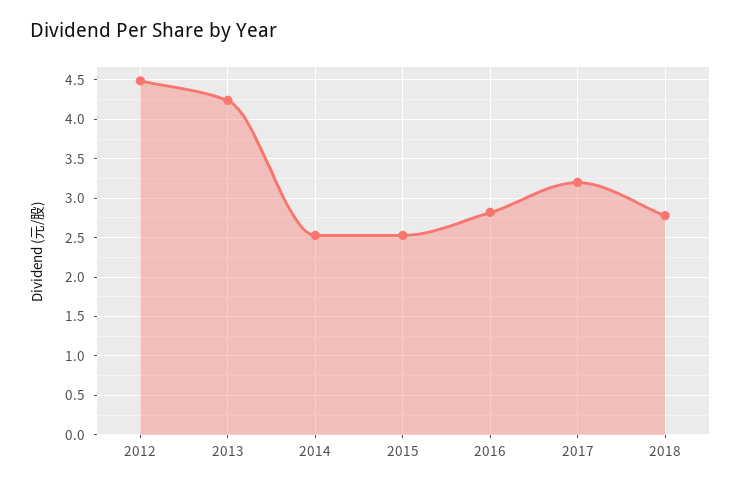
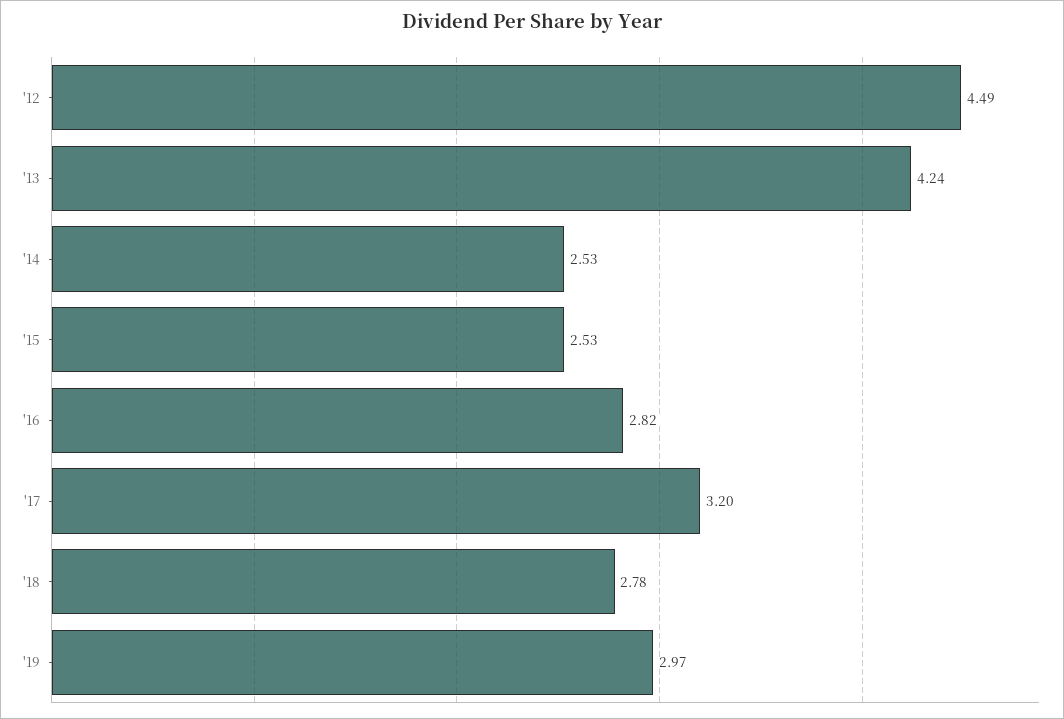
'19: none -> 2.97

